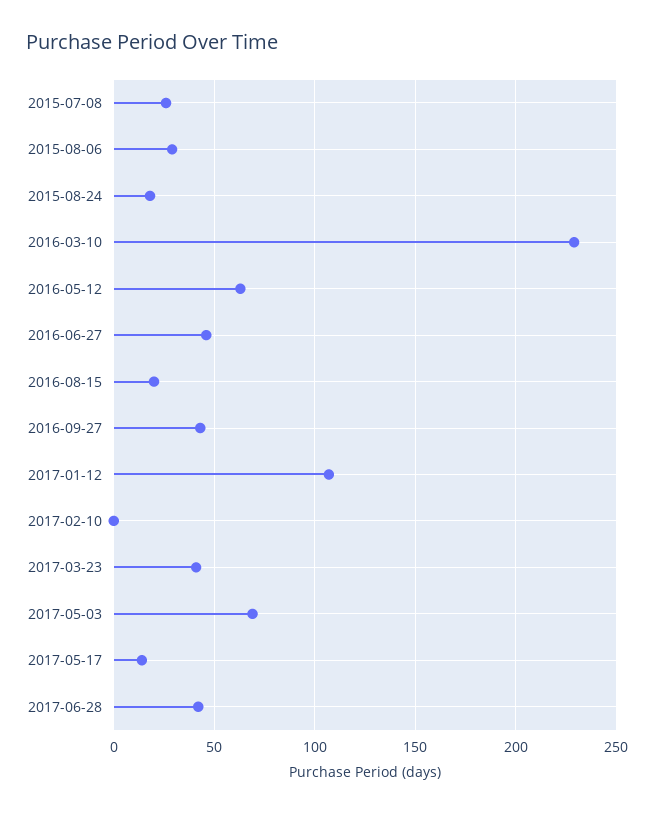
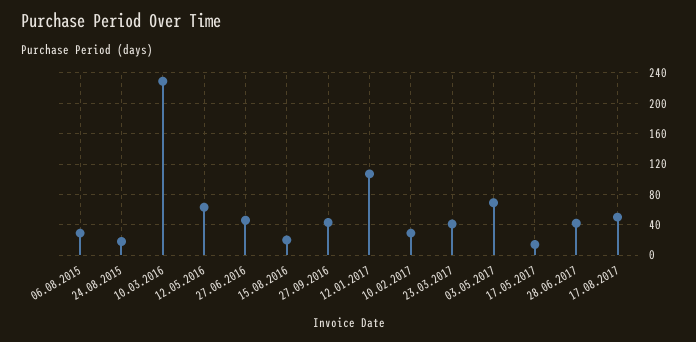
2015-07-08: 25 -> none
2017-02-10: 0 -> 30
17.08.2017: none -> 50

